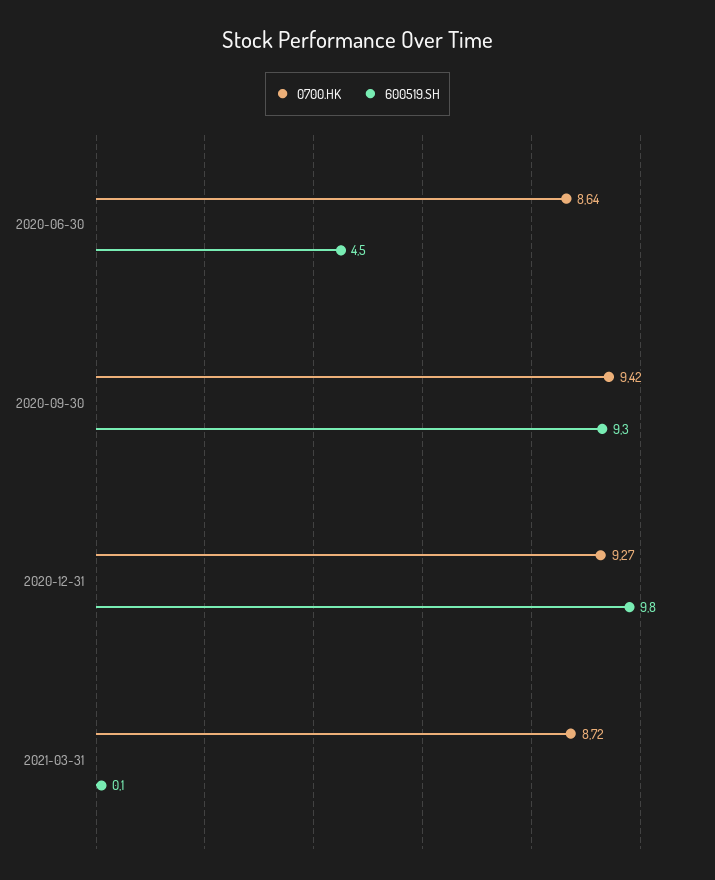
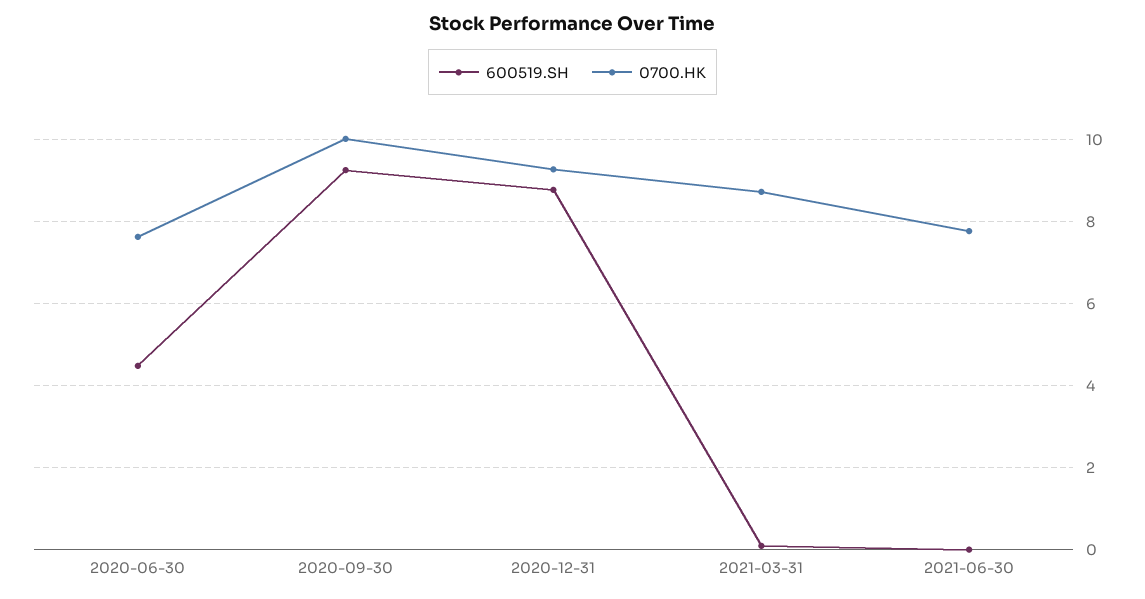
0700.HK, 2020-06-30: 8.64 -> 7.6
0700.HK, 2020-09-30: 9.42 -> 10
600519.SH, 2020-12-31: 9.8 -> 8.8
600519.SH, 2021-06-30: none -> 0
0700.HK, 2021-06-30: none -> 7.8

